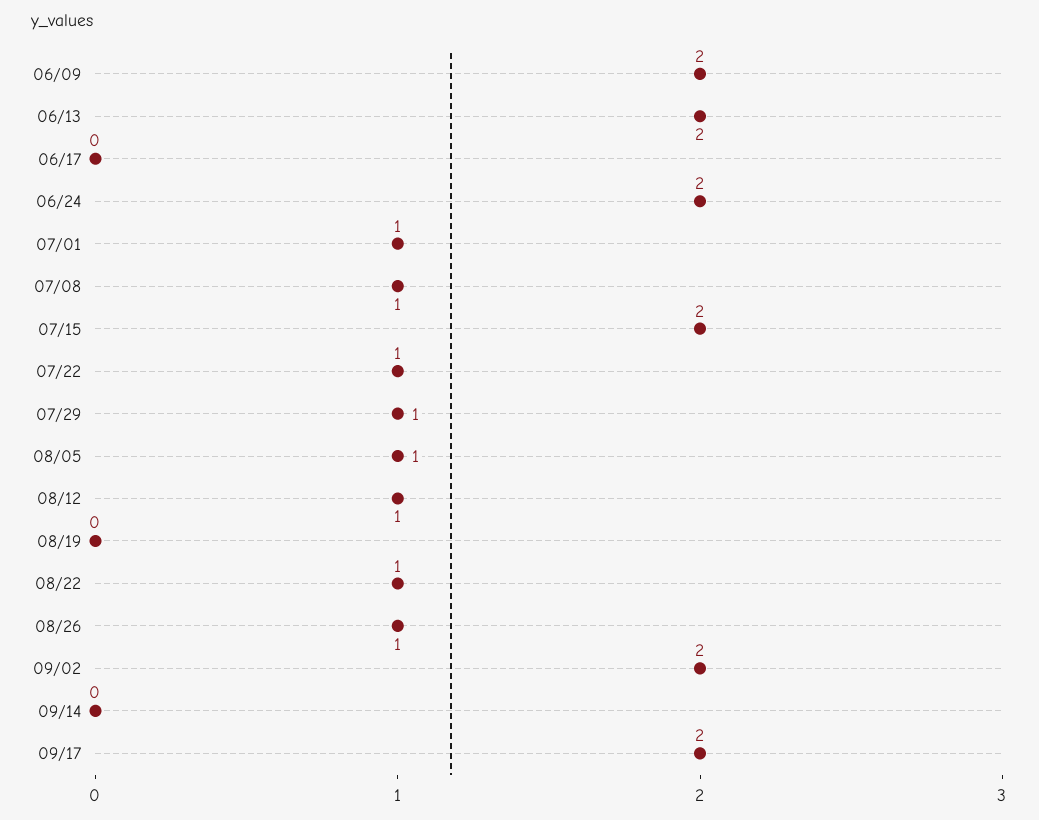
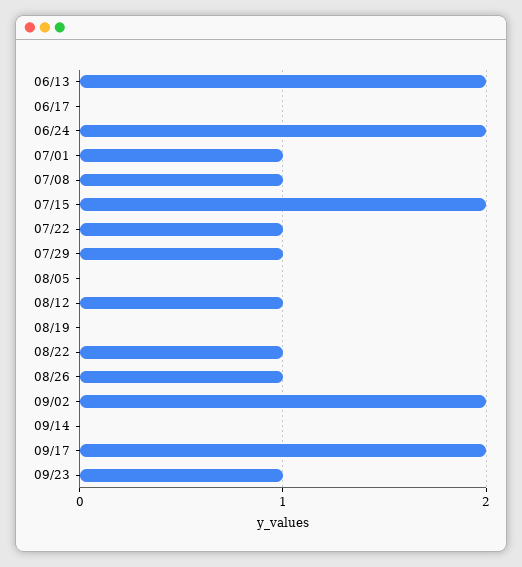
06/09: 2 -> none
08/05: 1 -> 0
09/23: none -> 1

